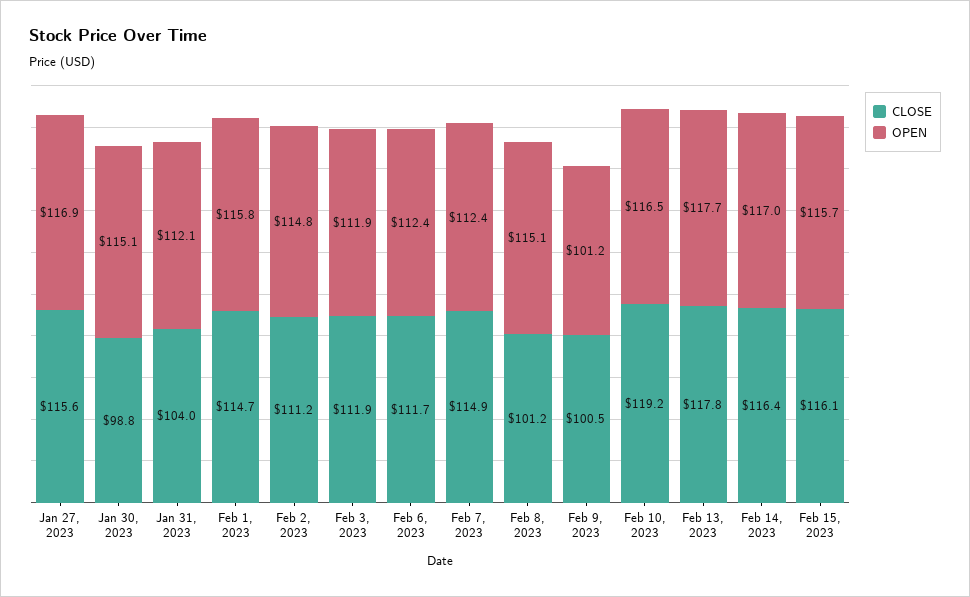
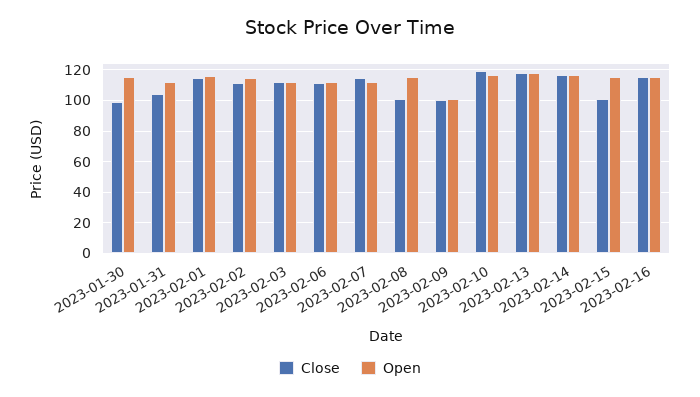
CLOSE, Jan 27, 2023: 115.6 -> none
OPEN, Jan 27, 2023: 116.9 -> none
CLOSE, Feb 15, 2023: 116.1 -> 100
CLOSE, 2023-02-16: none -> 115
OPEN, 2023-02-16: none -> 115

